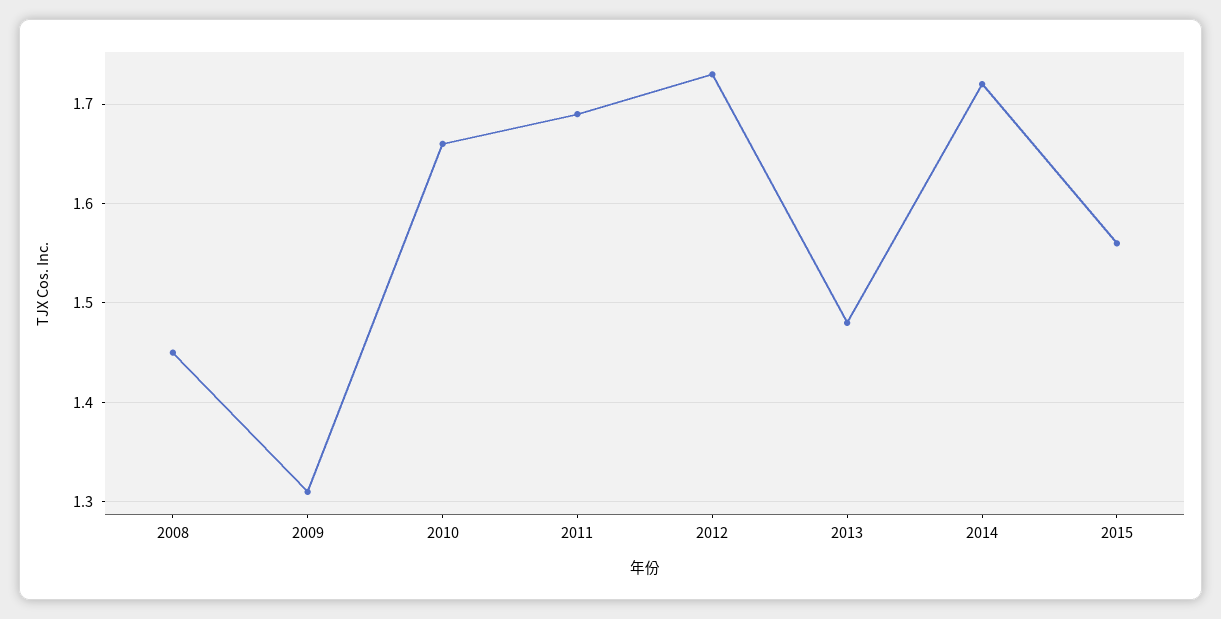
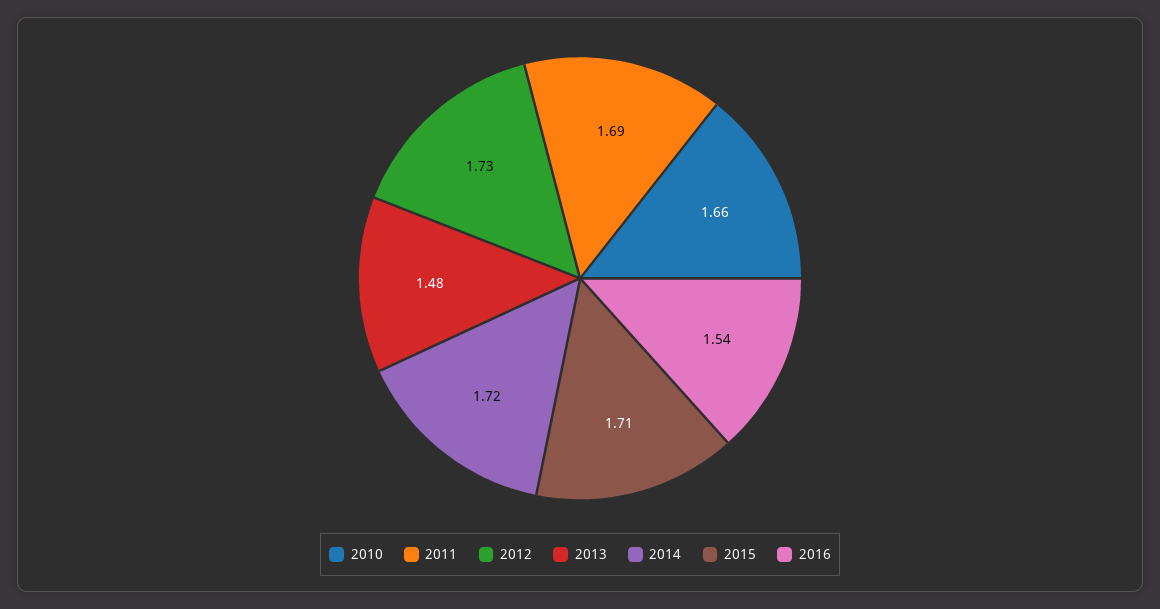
2008: 1.45 -> none
2009: 1.31 -> none
2015: 1.56 -> 1.71
2016: none -> 1.54

